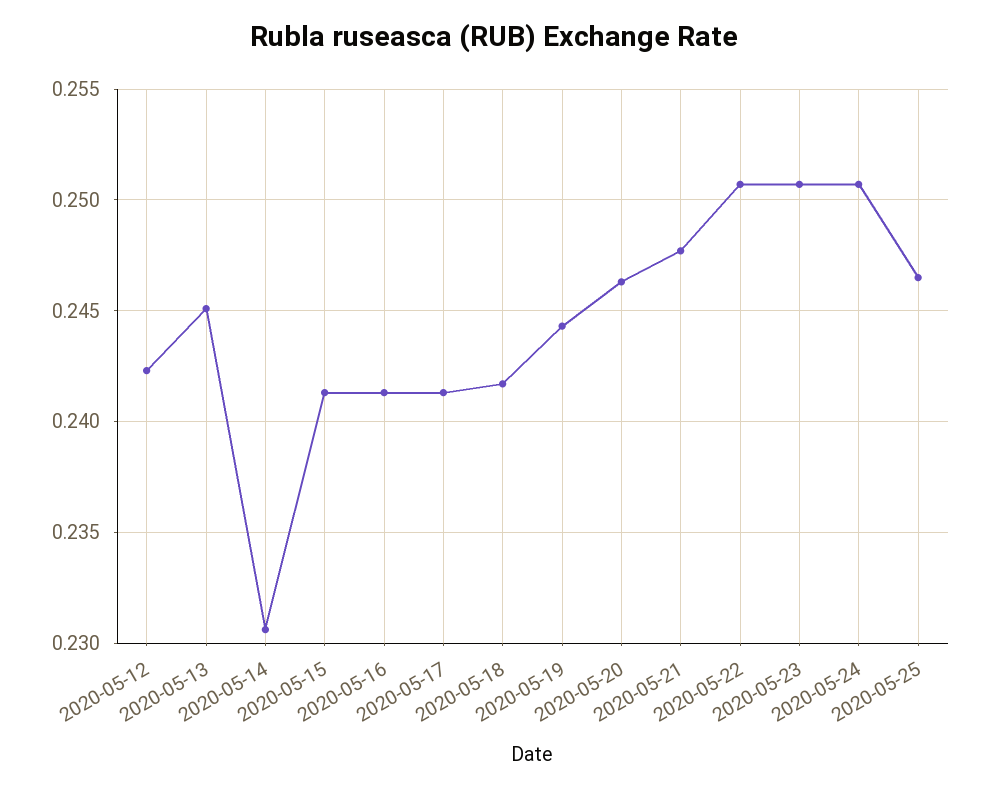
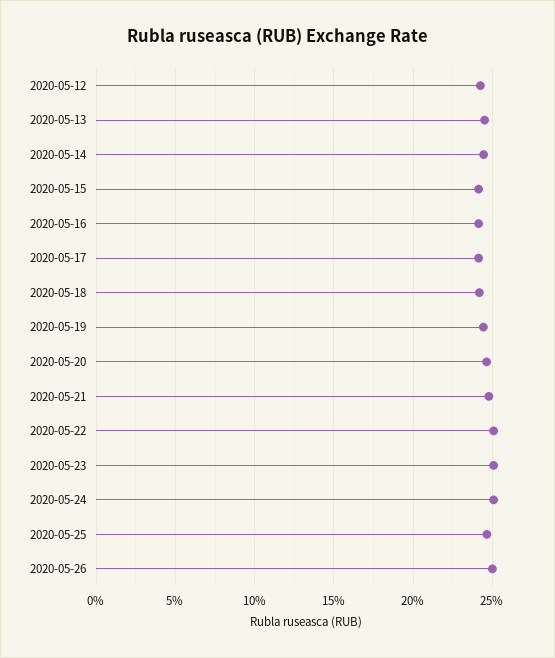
2020-05-14: 0.2305 -> 0.245
2020-05-26: none -> 0.25

